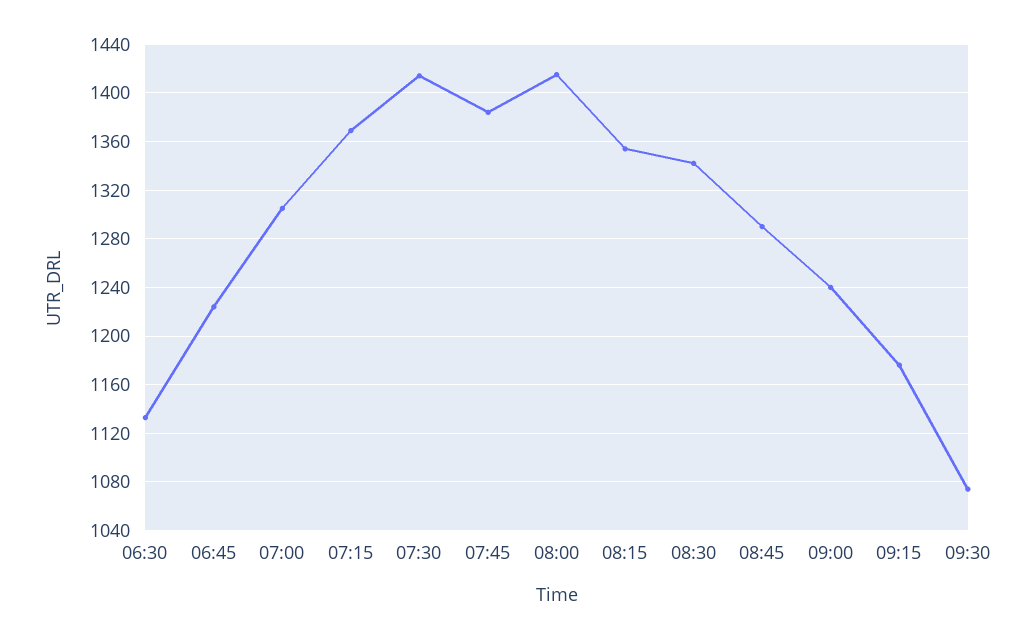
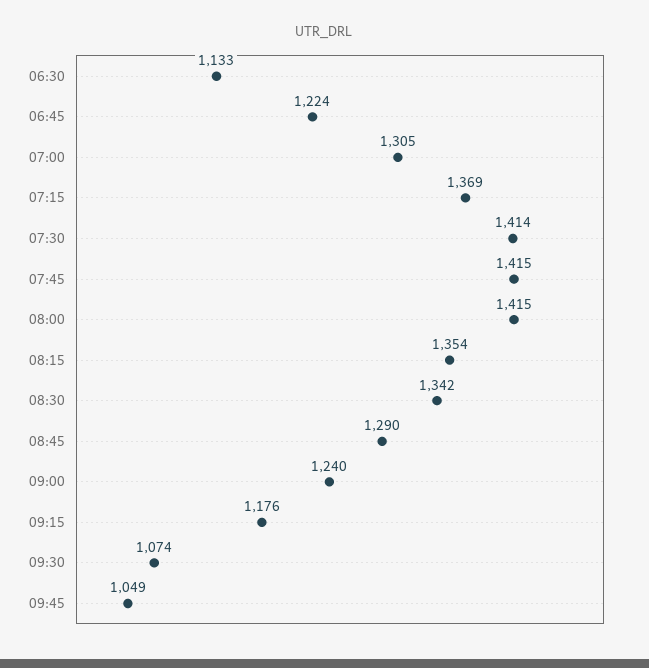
07:45: 1385 -> 1415
09:45: none -> 1049

